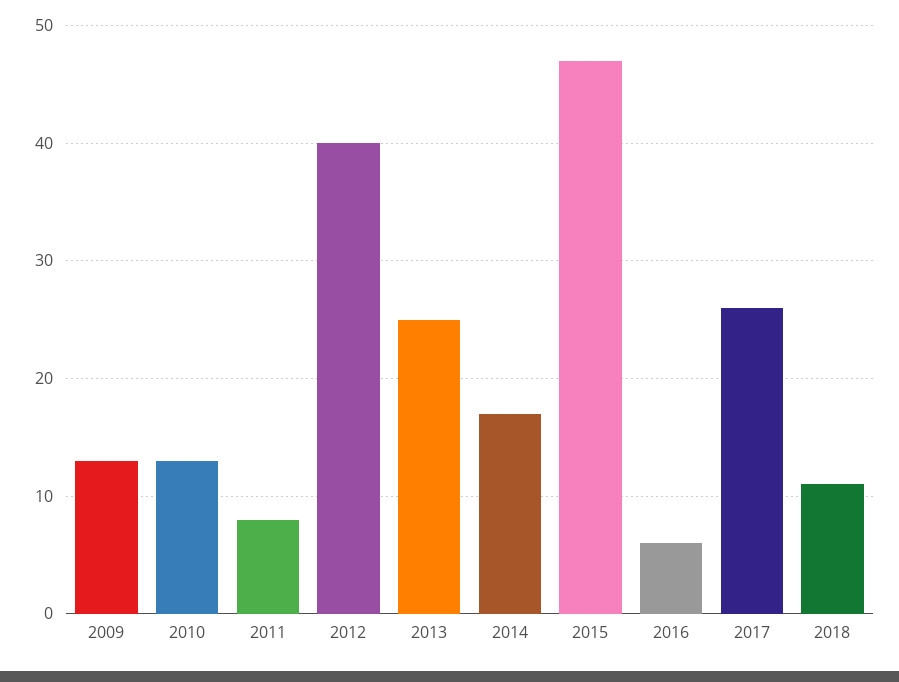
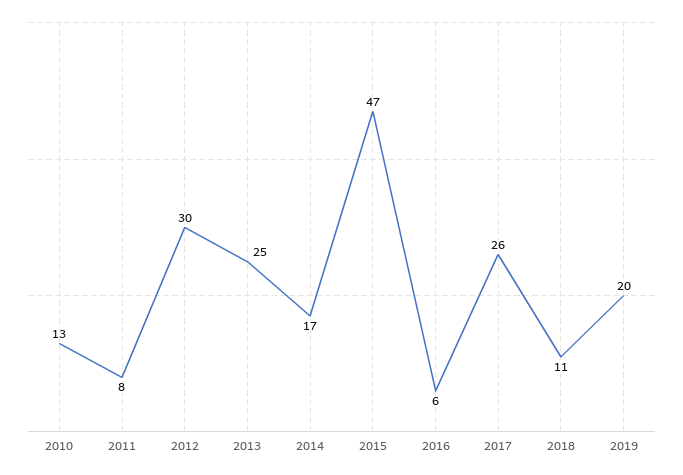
2009: 13 -> none
2012: 40 -> 30
2019: none -> 20

